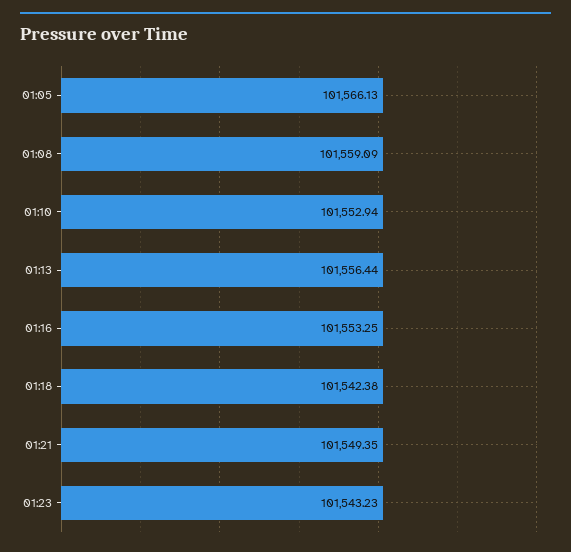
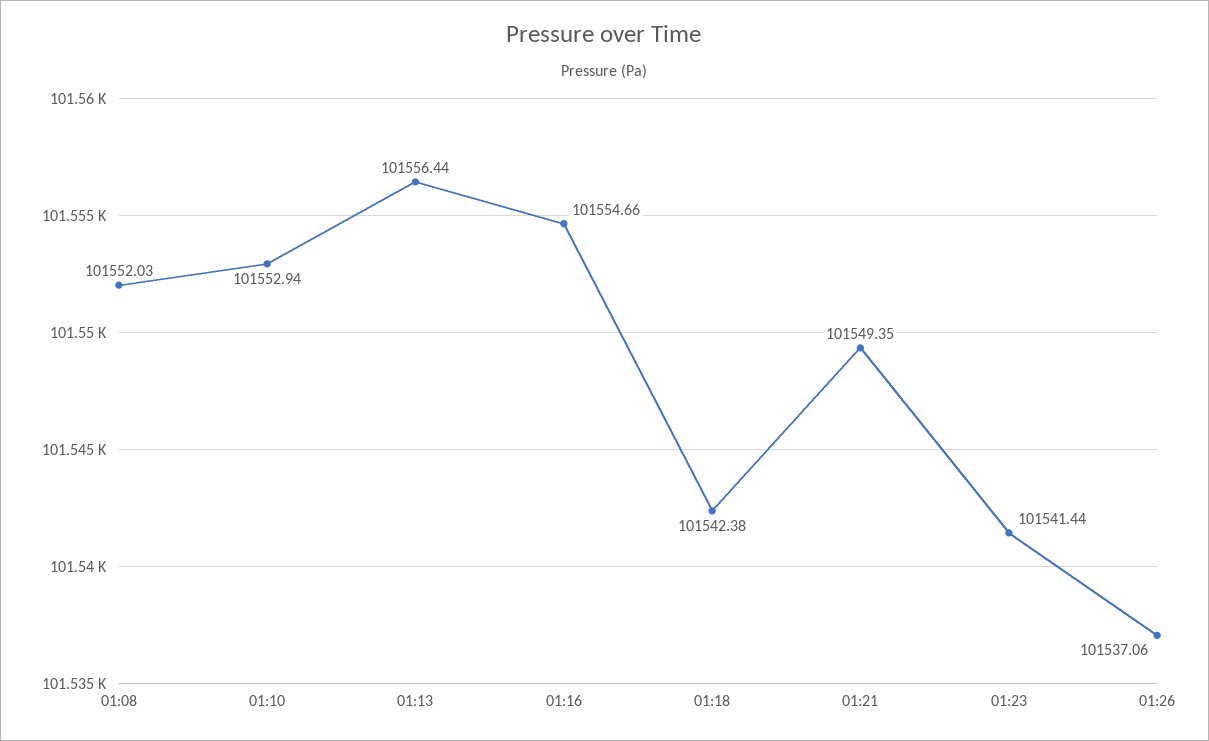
01:05: 101566.13 -> none
01:08: 101559.09 -> 101552.03
01:16: 101553.25 -> 101554.66
01:23: 101543.23 -> 101541.44
01:26: none -> 101537.06

